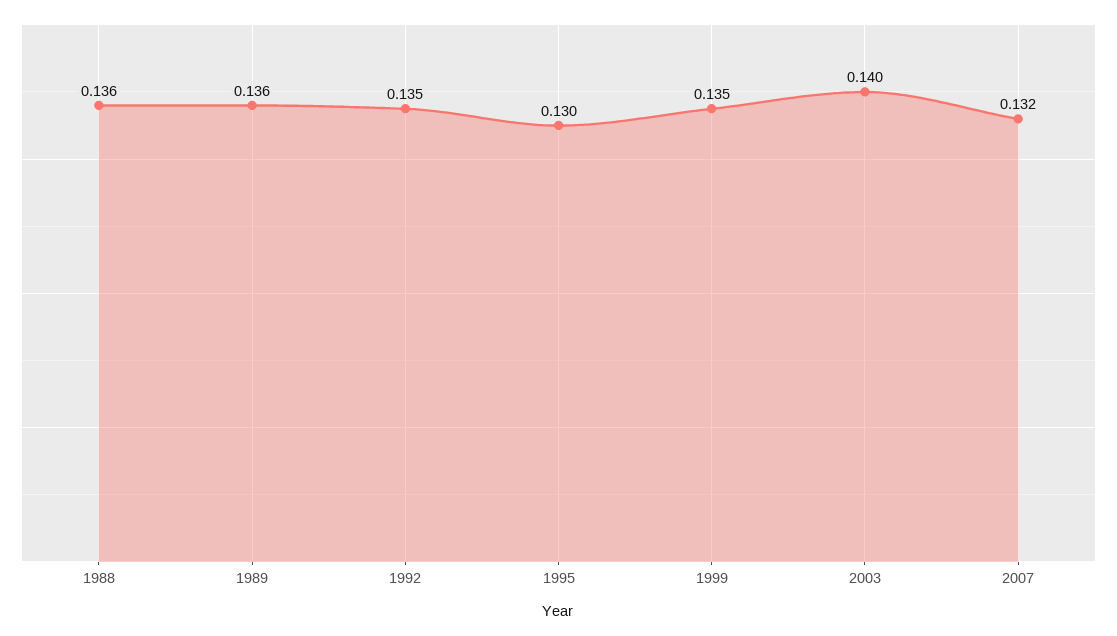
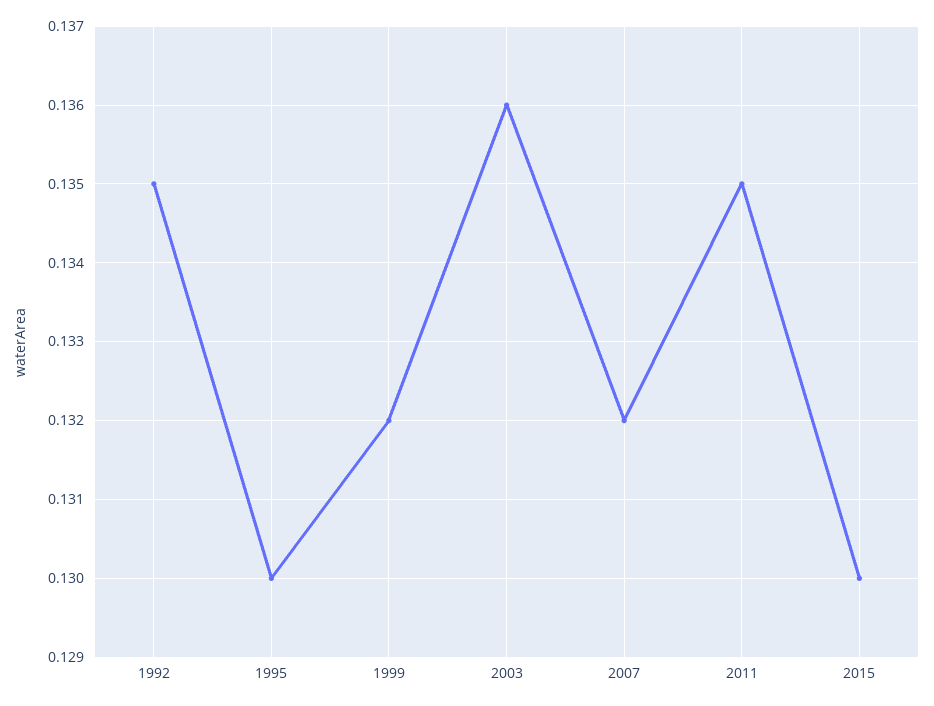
1988: 0.136 -> none
1989: 0.136 -> none
1999: 0.135 -> 0.132
2003: 0.14 -> 0.136
2011: none -> 0.135
2015: none -> 0.13

